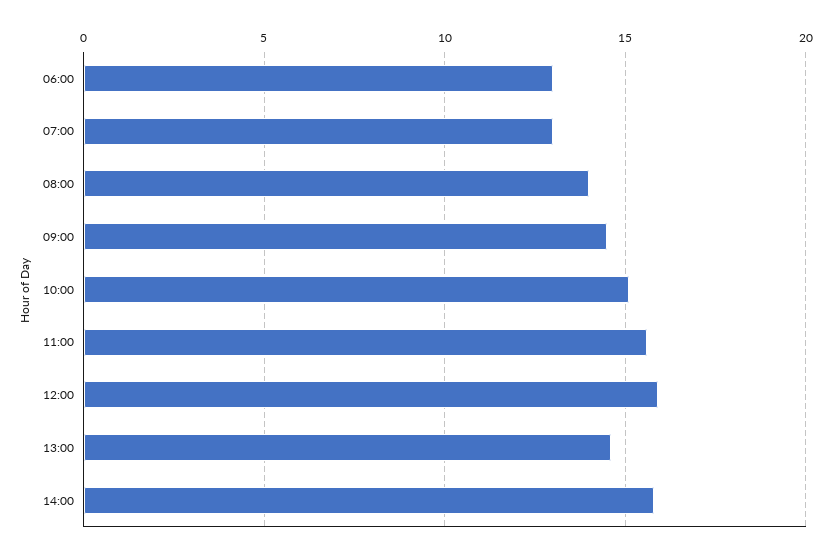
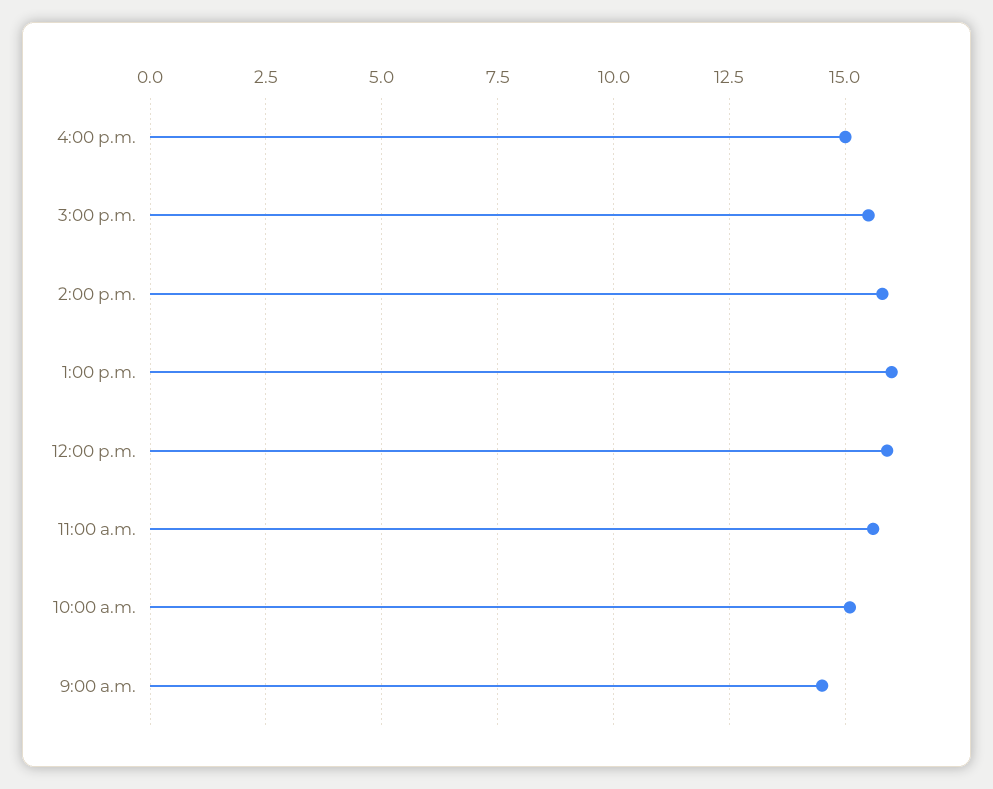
06:00: 13 -> none
07:00: 13 -> none
08:00: 14 -> none
13:00: 14.5 -> 16
4:00 p.m.: none -> 15
3:00 p.m.: none -> 15.5

